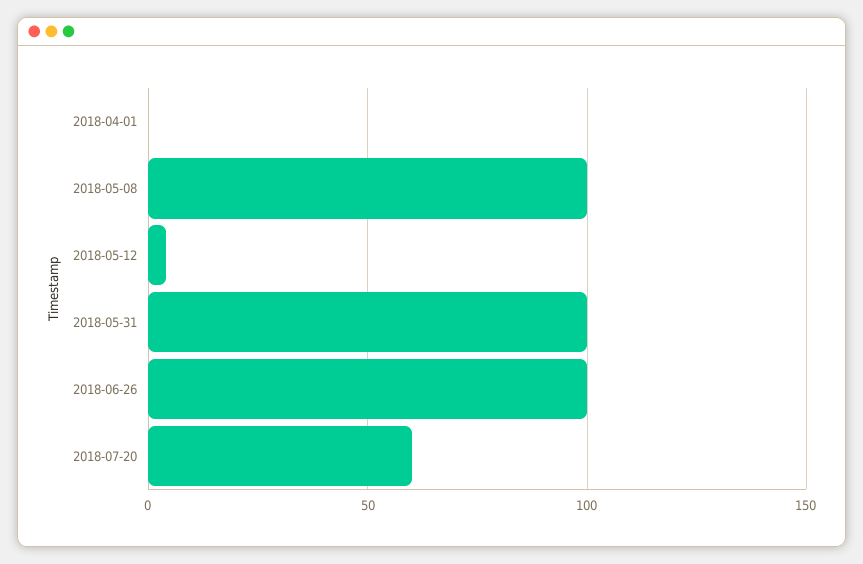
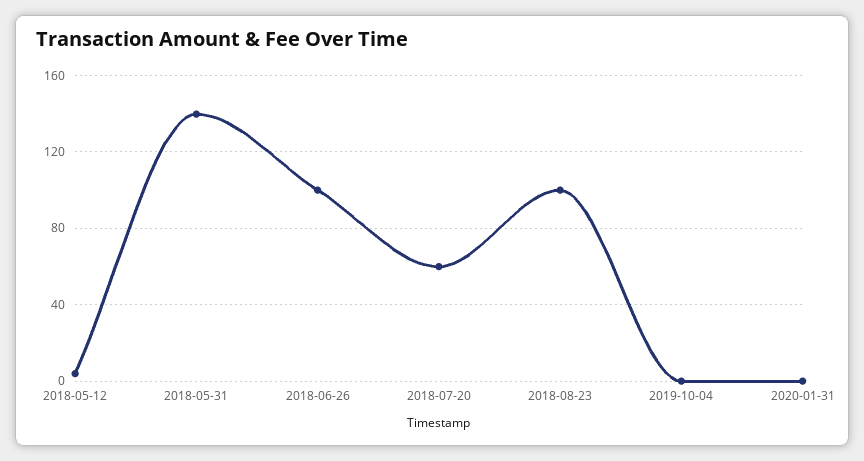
2018-04-01: 0 -> none
2018-05-08: 100 -> none
2018-05-31: 100 -> 140
2018-08-23: none -> 100
2019-10-04: none -> 0
2020-01-31: none -> 0

